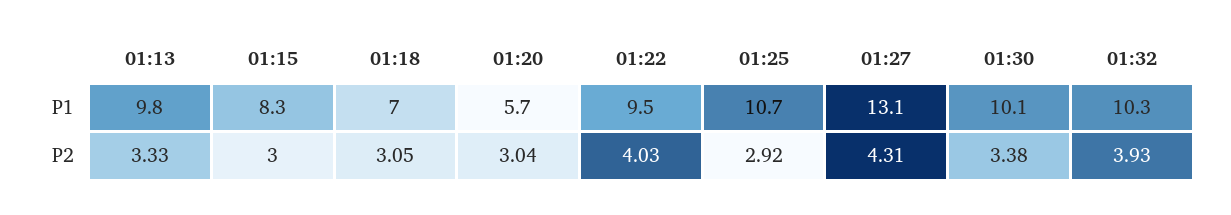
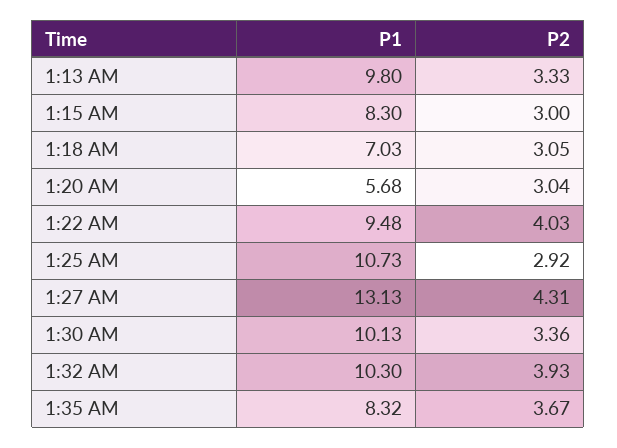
01:30, P2: 3.38 -> 3.36
1:35 AM, P1: none -> 8.32
1:35 AM, P2: none -> 3.67

